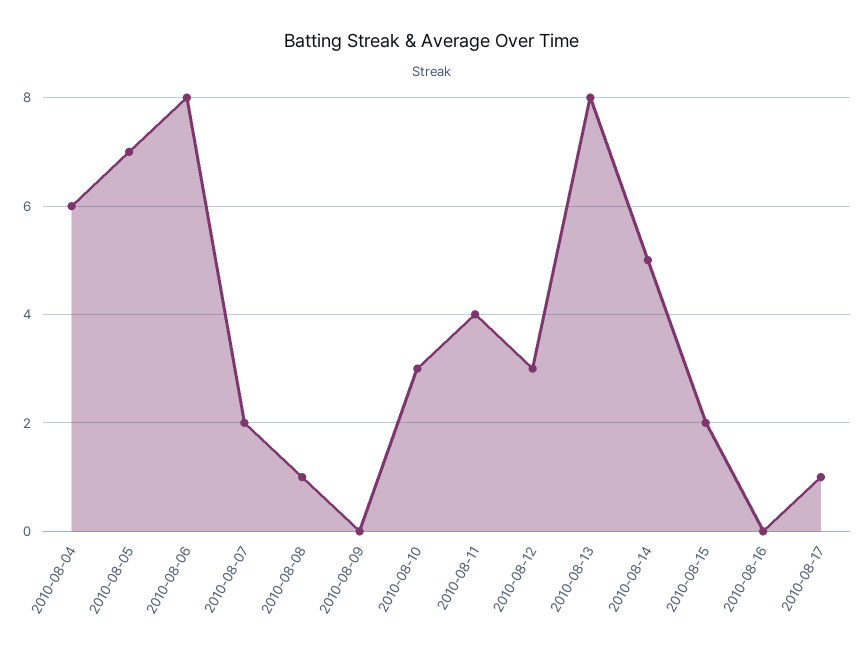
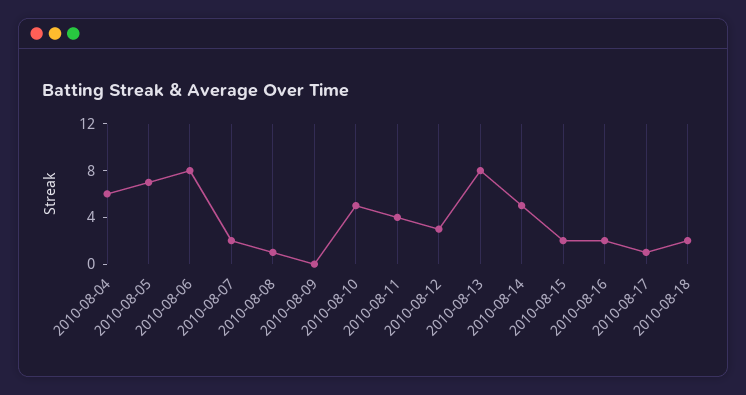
2010-08-10: 3 -> 5
2010-08-16: 0 -> 2
2010-08-18: none -> 2

